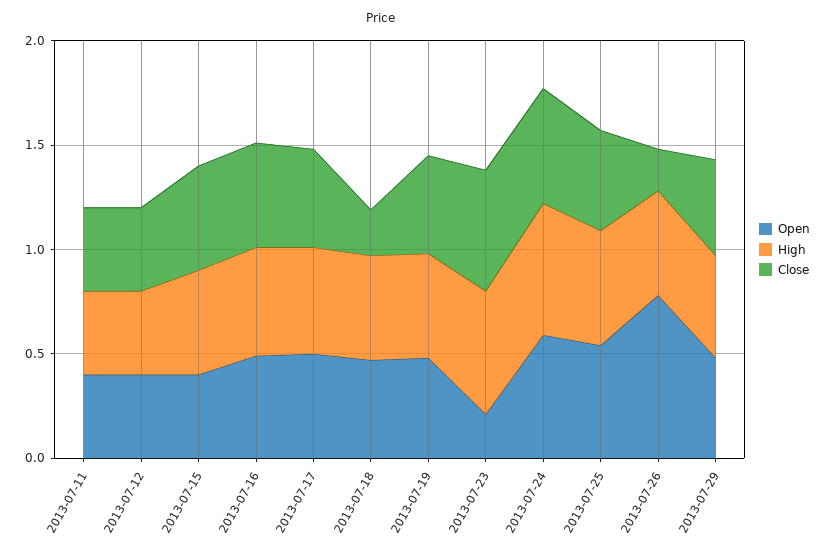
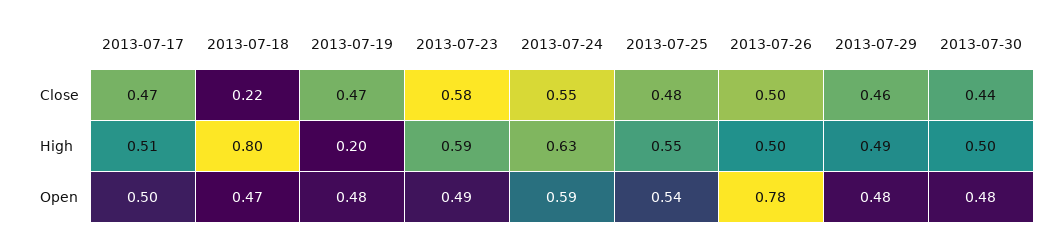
Open, 2013-07-11: 0.4 -> none
High, 2013-07-11: 0.4 -> none
Close, 2013-07-11: 0.4 -> none
Open, 2013-07-12: 0.4 -> none
High, 2013-07-12: 0.4 -> none
Close, 2013-07-12: 0.4 -> none
Open, 2013-07-15: 0.4 -> none
High, 2013-07-15: 0.5 -> none
Close, 2013-07-15: 0.5 -> none
Open, 2013-07-16: 0.5 -> none
High, 2013-07-16: 0.5 -> none
Close, 2013-07-16: 0.5 -> none
High, 2013-07-18: 0.5 -> 0.8
High, 2013-07-19: 0.5 -> 0.2
Open, 2013-07-23: 0.2 -> 0.49
Close, 2013-07-26: 0.2 -> 0.5
Close, 2013-07-30: none -> 0.44
High, 2013-07-30: none -> 0.5
Open, 2013-07-30: none -> 0.48

